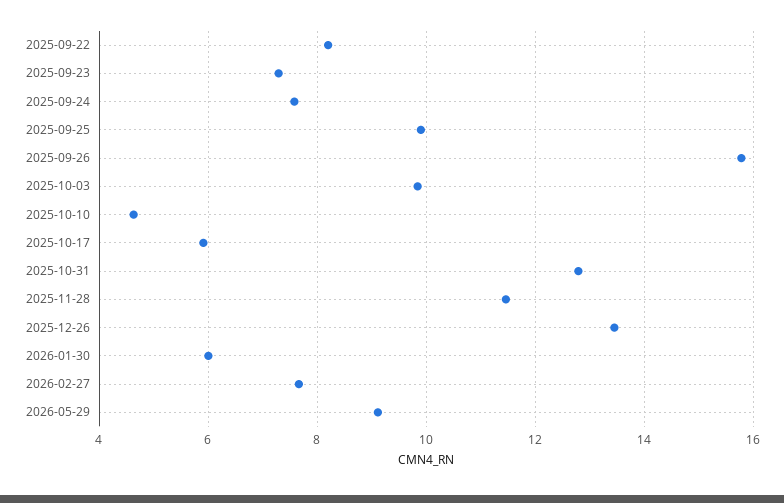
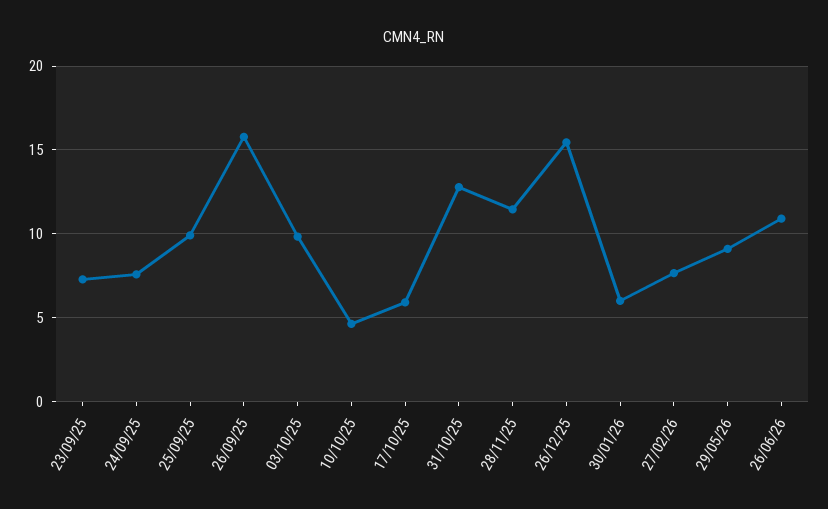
2025-09-22: 8.2 -> none
2025-12-26: 13.4 -> 15.5
26/06/26: none -> 11

